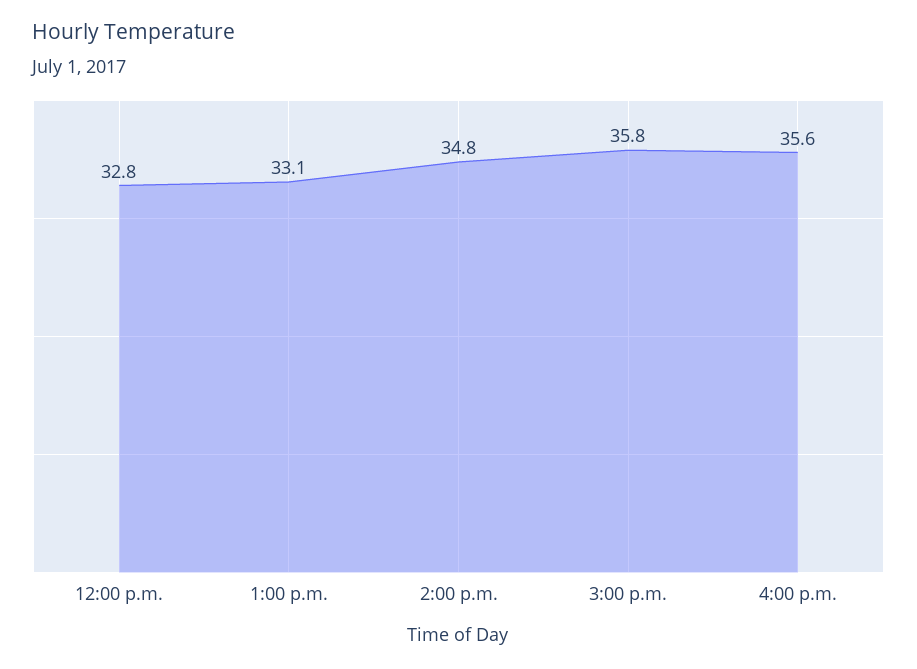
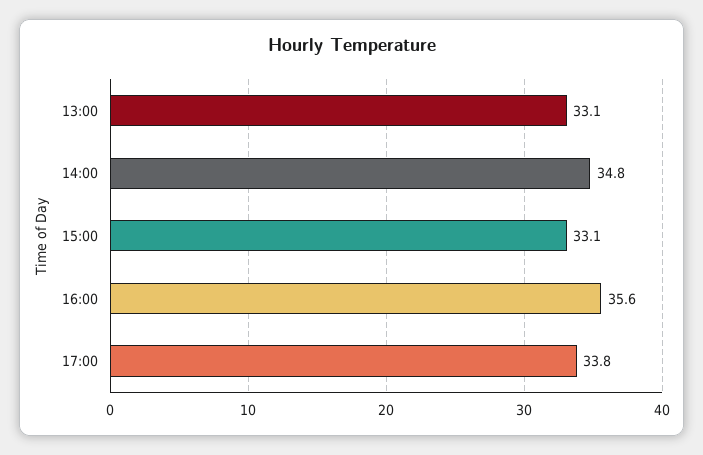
12:00 p.m.: 32.8 -> none
3:00 p.m.: 35.8 -> 33.1
17:00: none -> 33.8

